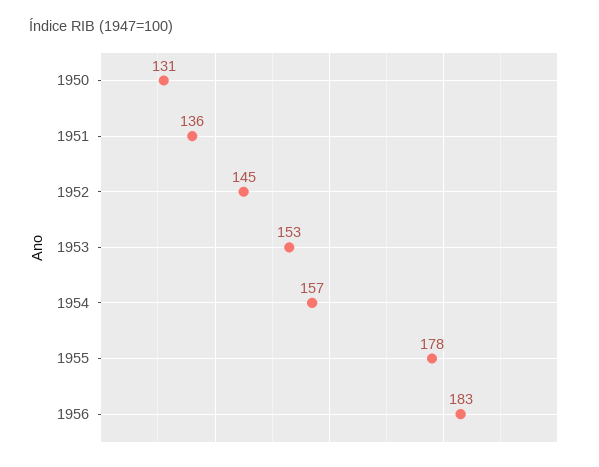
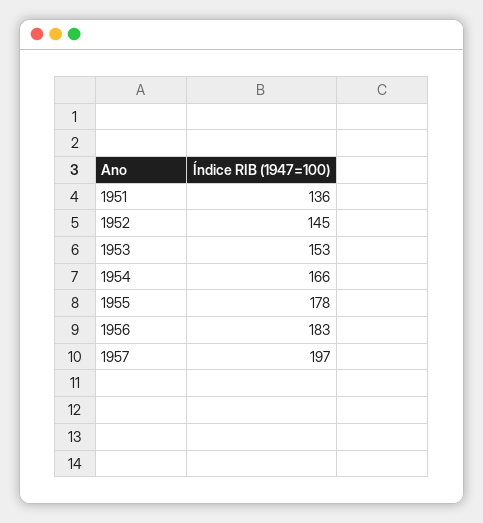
1950: 131 -> none
1954: 157 -> 166
1957: none -> 197

